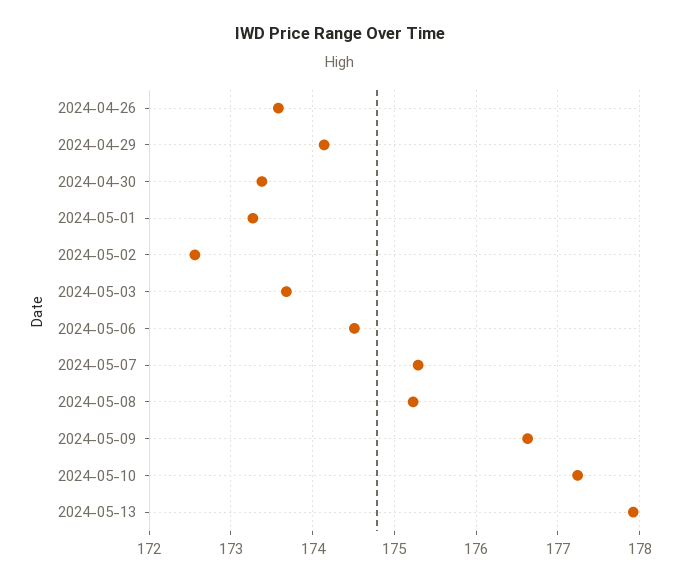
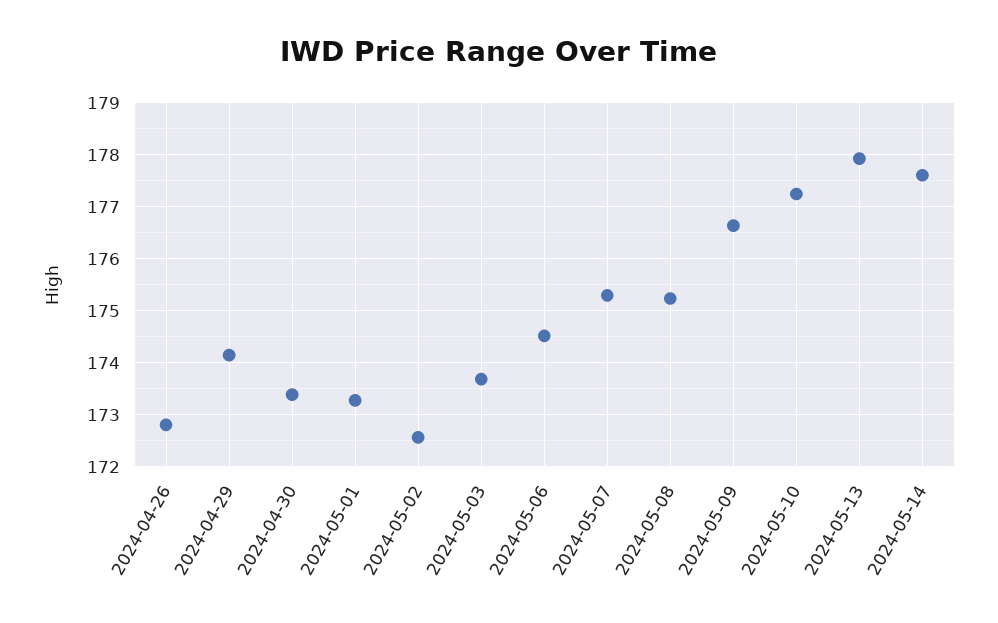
2024-04-26: 173.6 -> 172.8
2024-05-14: none -> 177.6

